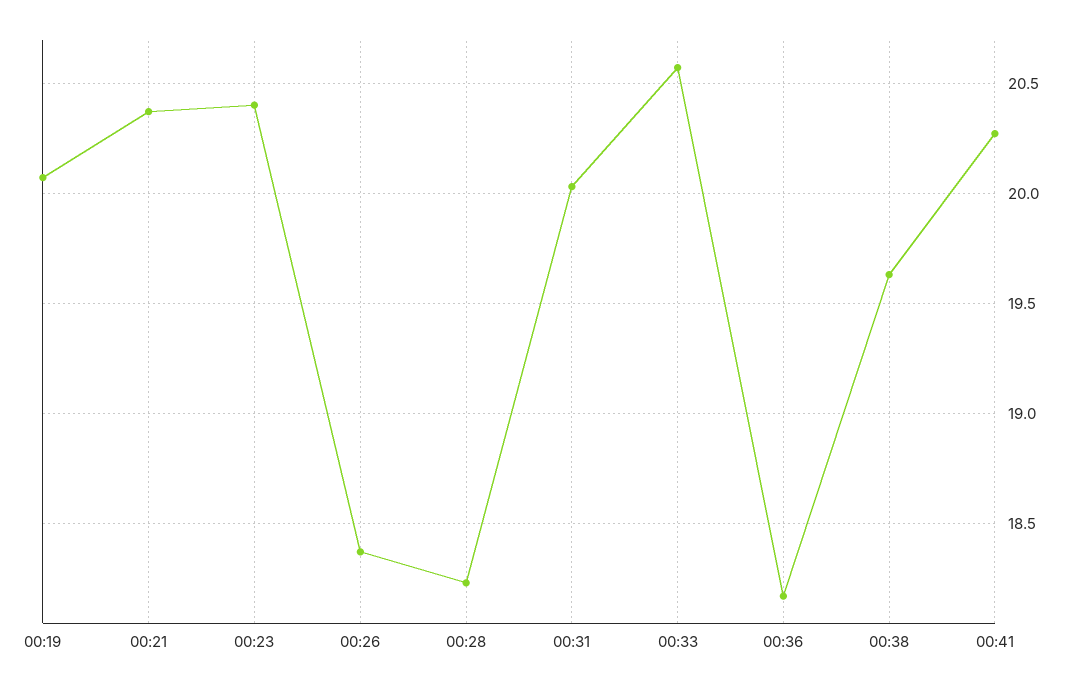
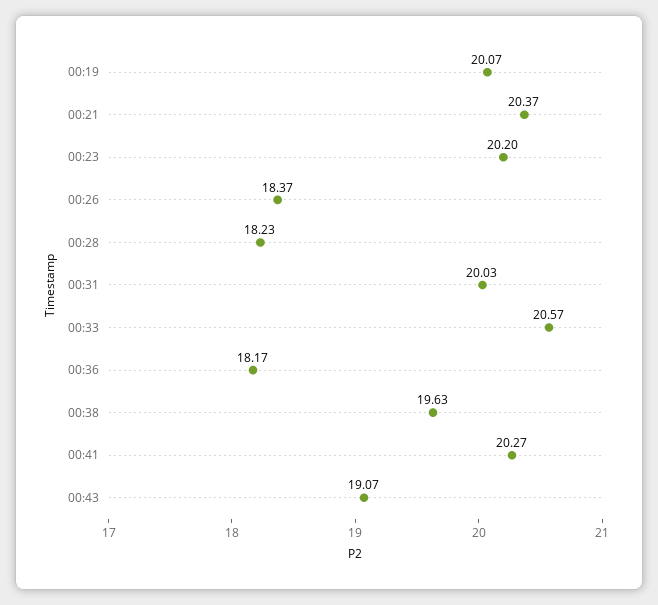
00:23: 20.4 -> 20.2
00:43: none -> 19.07

